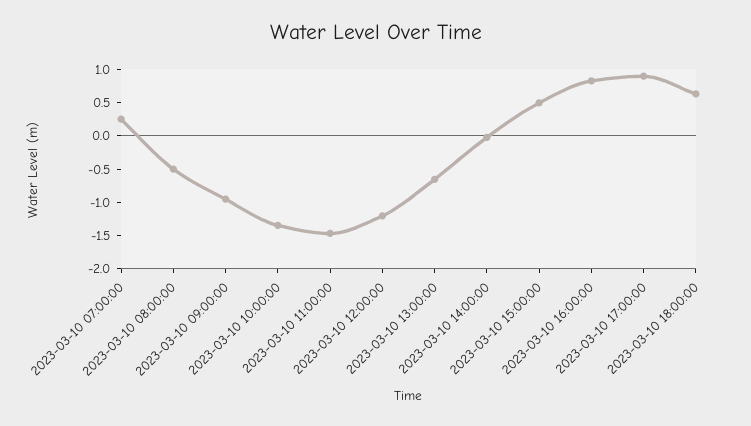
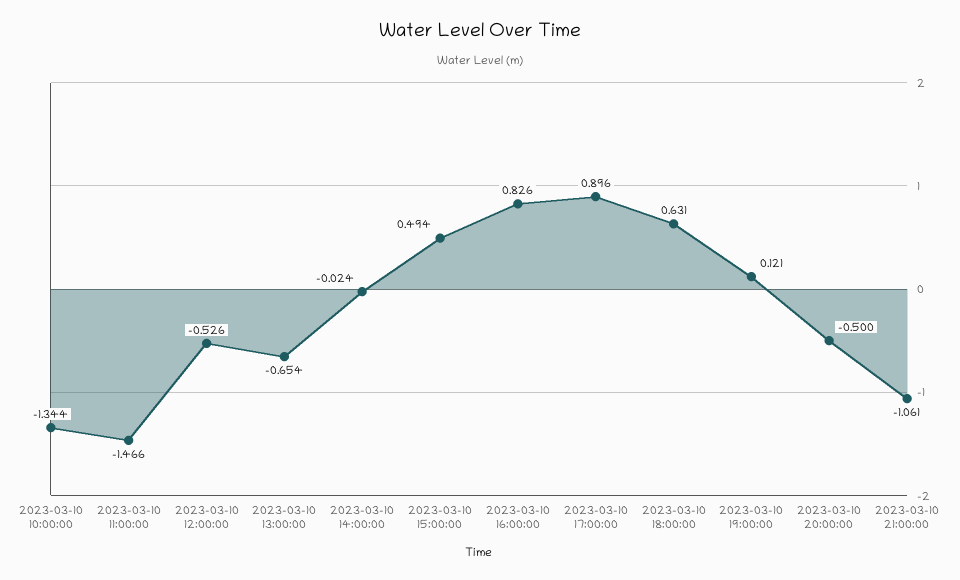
2023-03-10 07:00:00: 0.25 -> none
2023-03-10 08:00:00: -0.5 -> none
2023-03-10 09:00:00: -1 -> none
2023-03-10 12:00:00: -1.25 -> -0.526
2023-03-10 19:00:00: none -> 0.121
2023-03-10 20:00:00: none -> -0.5
2023-03-10 21:00:00: none -> -1.061

